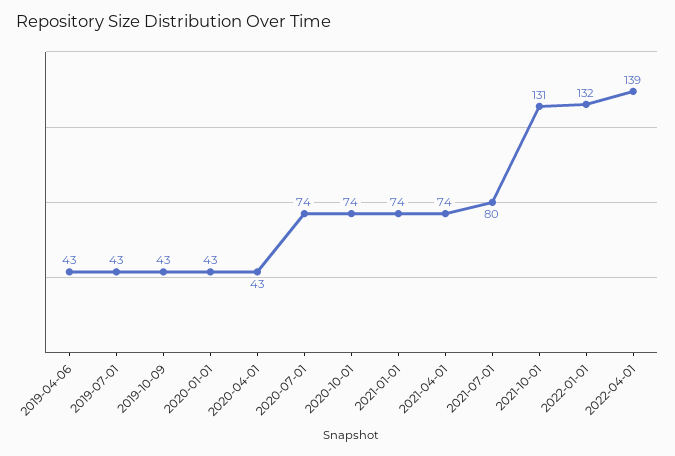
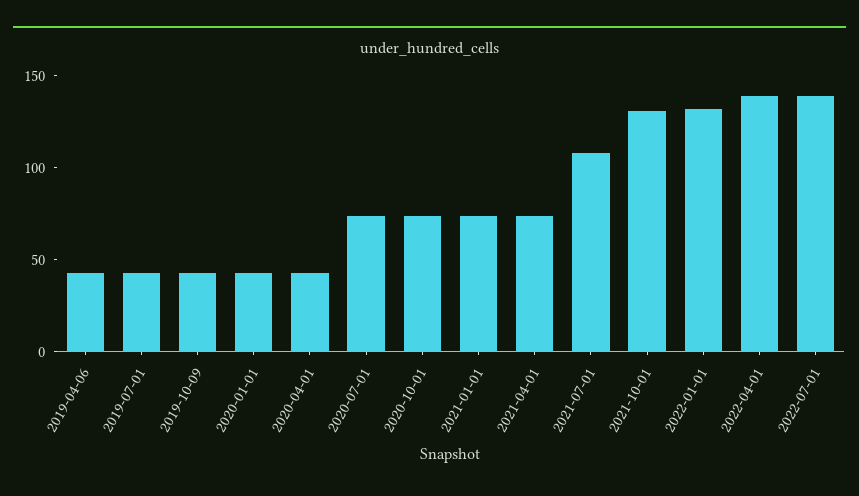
2021-07-01: 80 -> 110
2022-07-01: none -> 140

